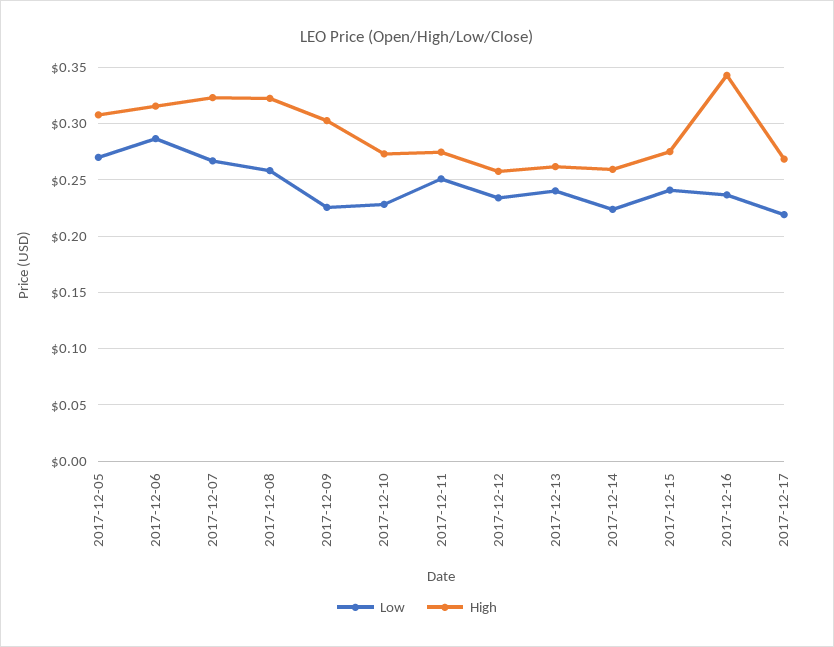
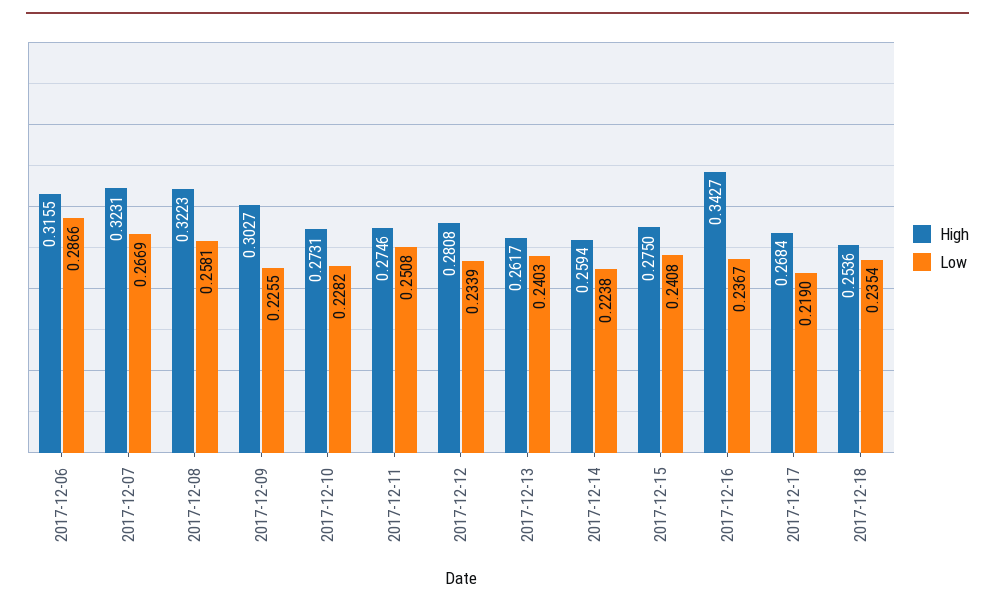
Low, 2017-12-05: 0.27 -> none
High, 2017-12-05: 0.31 -> none
High, 2017-12-12: 0.26 -> 0.2808
High, 2017-12-18: none -> 0.2536
Low, 2017-12-18: none -> 0.2354

